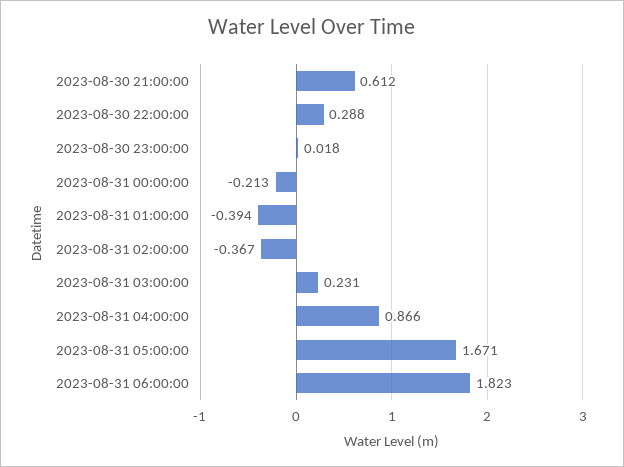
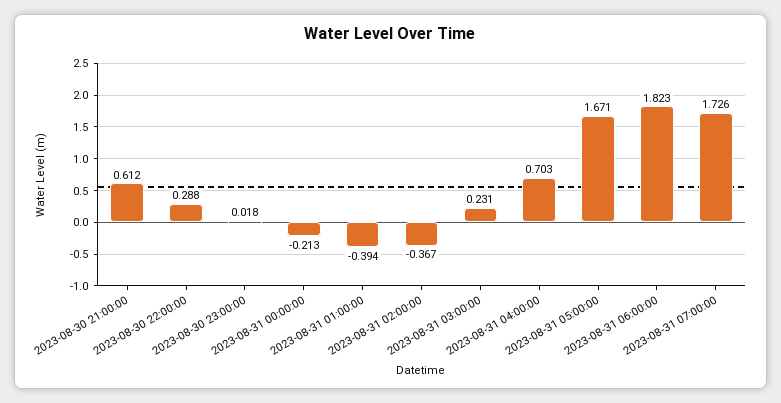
2023-08-31 04:00:00: 0.866 -> 0.703
2023-08-31 07:00:00: none -> 1.726

